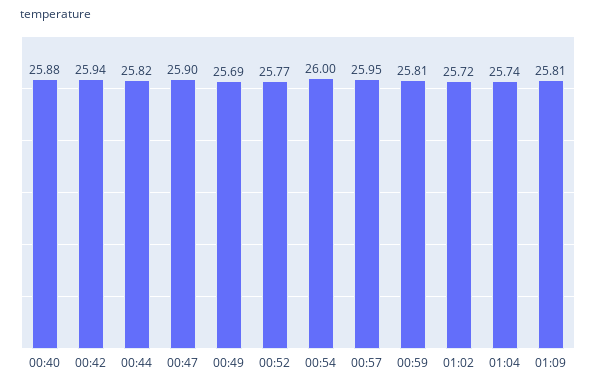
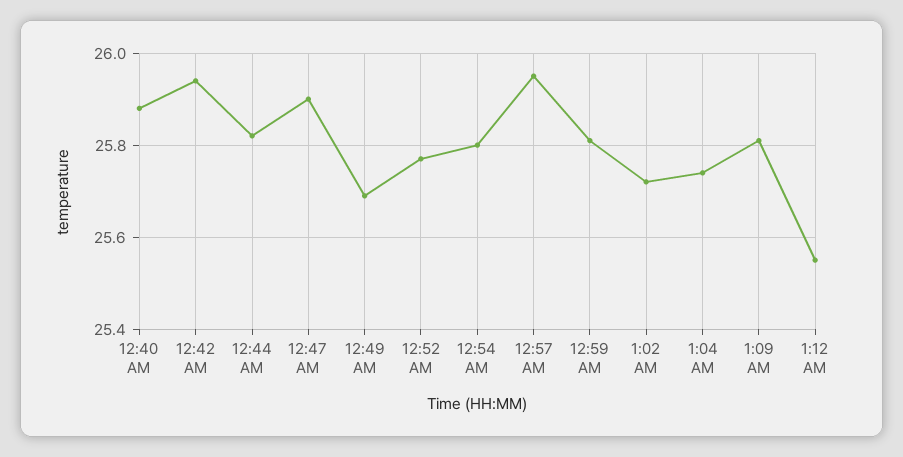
00:54: 26 -> 25.8
1:12 AM: none -> 25.55

